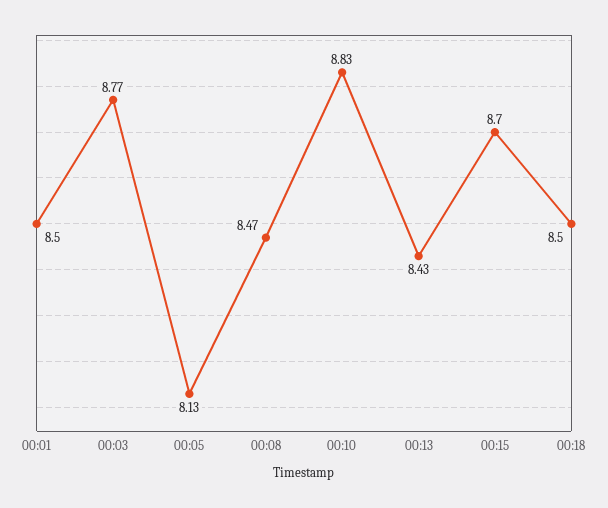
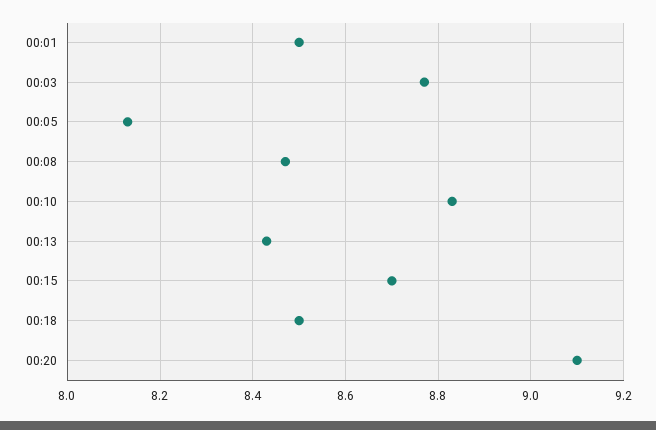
00:20: none -> 9.1

